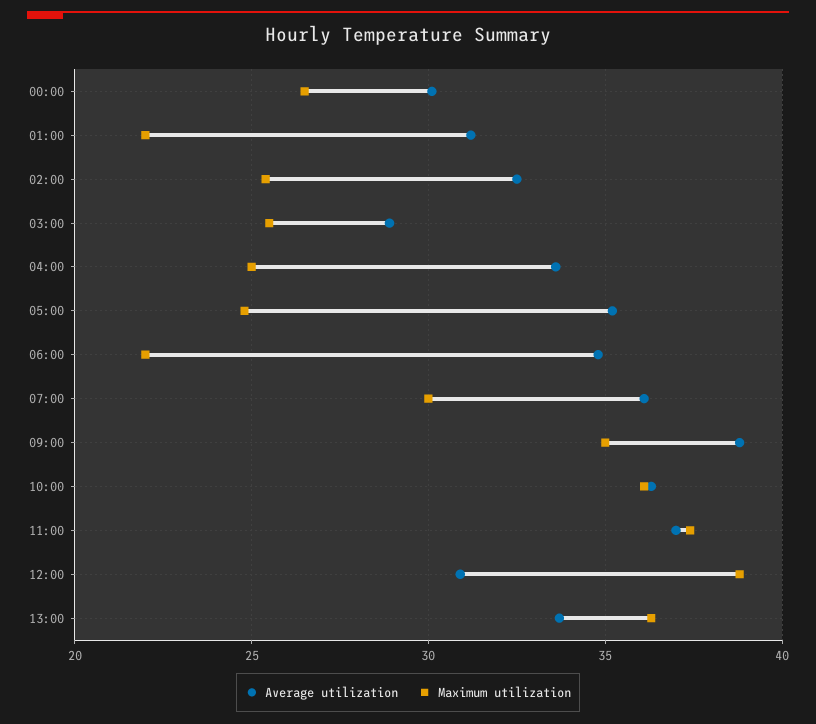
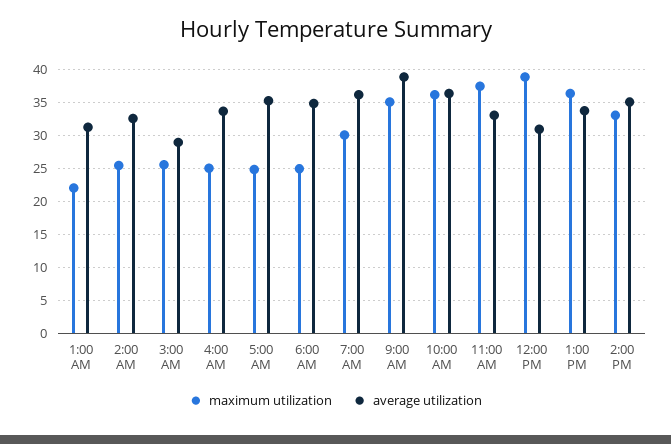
Average utilization, 00:00: 30 -> none
Maximum utilization, 00:00: 26.5 -> none
Maximum utilization, 06:00: 22 -> 25
Average utilization, 11:00: 37 -> 33
Maximum utilization, 2:00 PM: none -> 33
Average utilization, 2:00 PM: none -> 35

